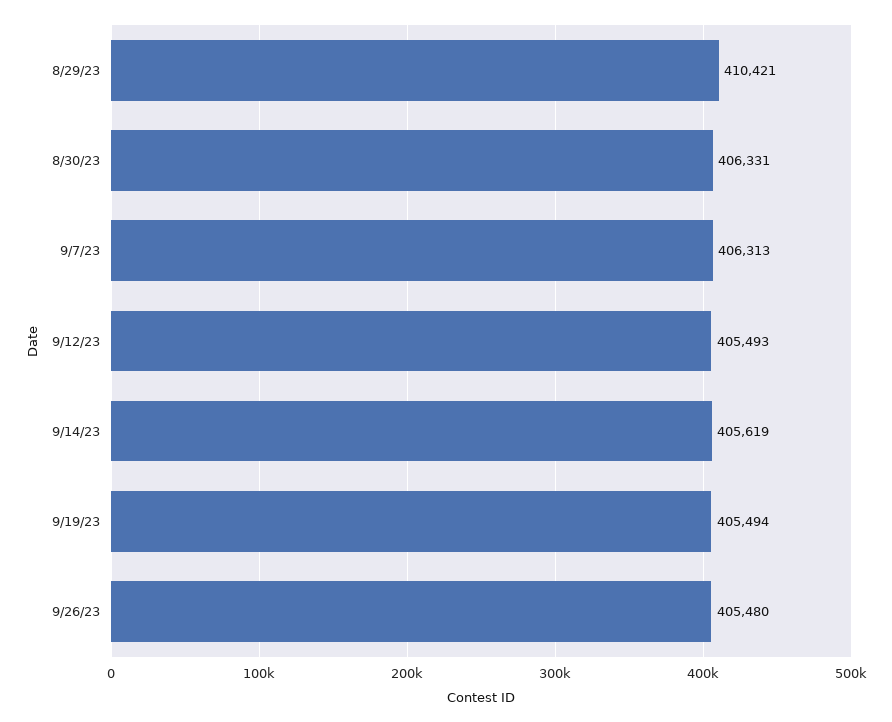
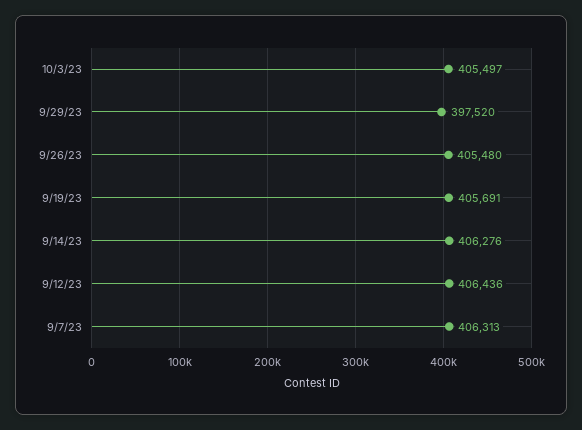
8/29/23: 410421 -> none
8/30/23: 406331 -> none
9/12/23: 405493 -> 406436
9/14/23: 405619 -> 406276
9/19/23: 405494 -> 405691
10/3/23: none -> 405497
9/29/23: none -> 397520

